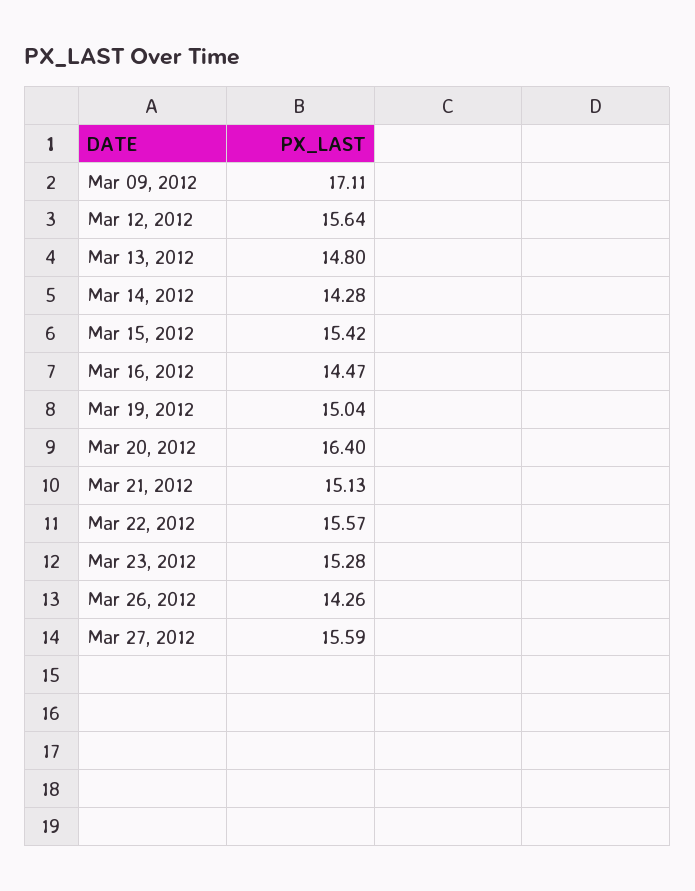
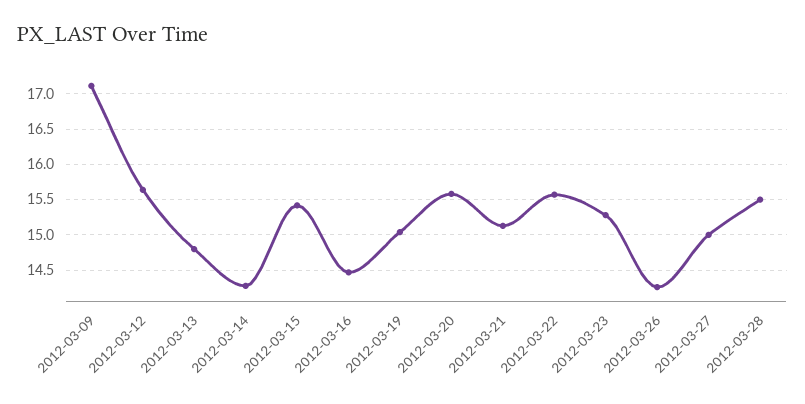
Mar 20, 2012: 16.4 -> 15.6
Mar 27, 2012: 15.59 -> 15
2012-03-28: none -> 15.5

